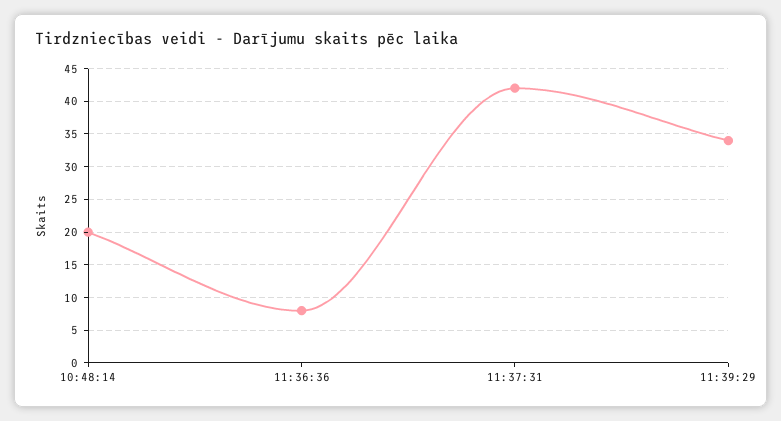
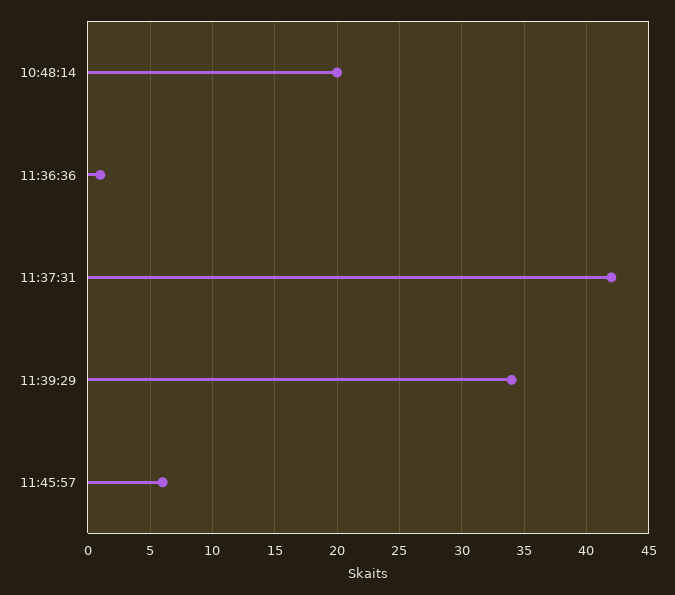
11:36:36: 8 -> 1
11:45:57: none -> 6

